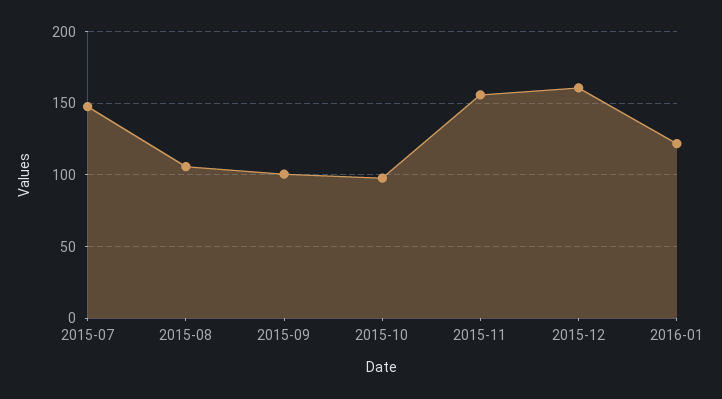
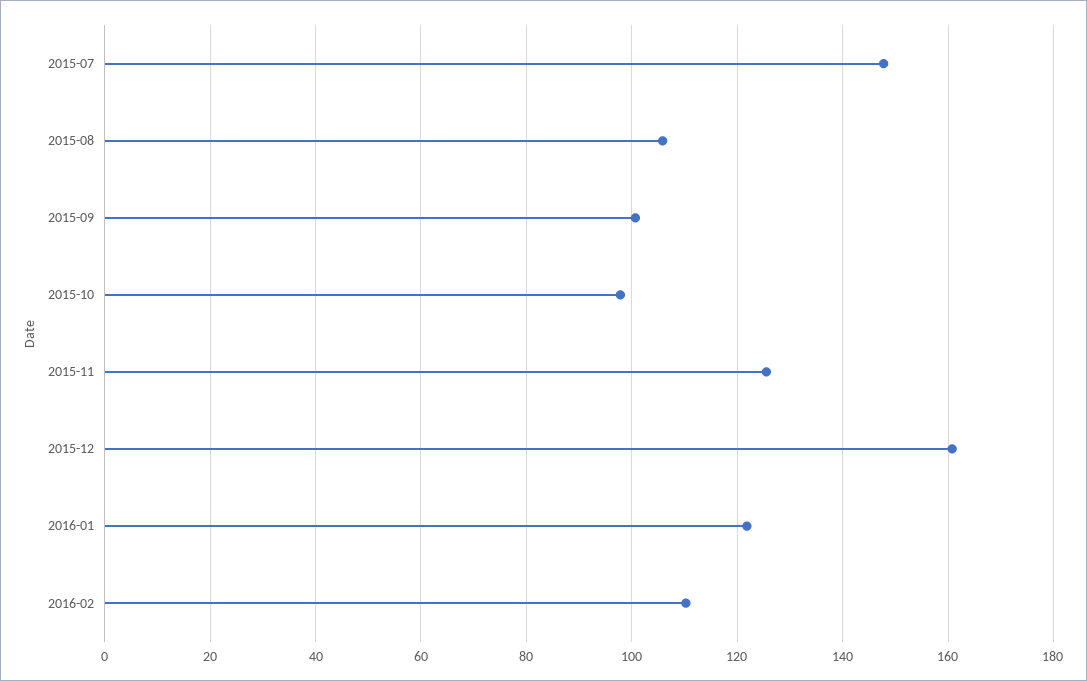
2015-11: 155 -> 126
2016-02: none -> 110

